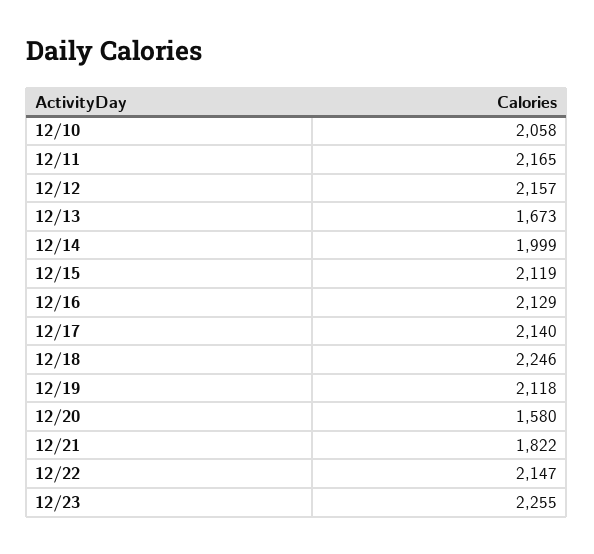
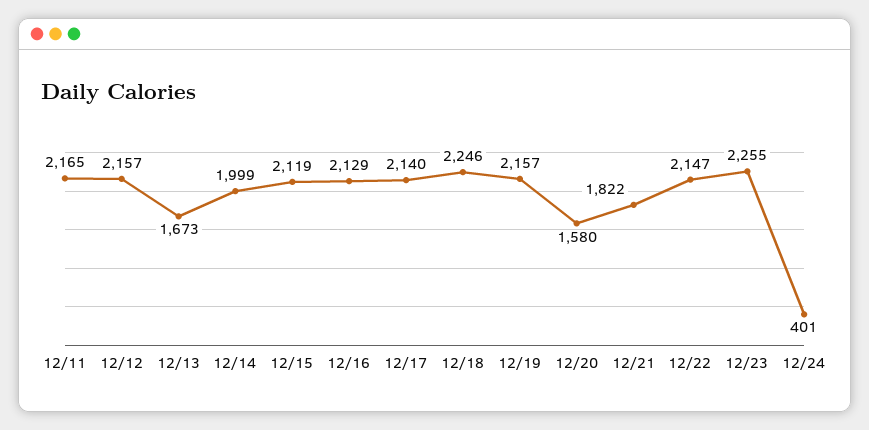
12/10: 2058 -> none
12/19: 2118 -> 2157
12/24: none -> 401

